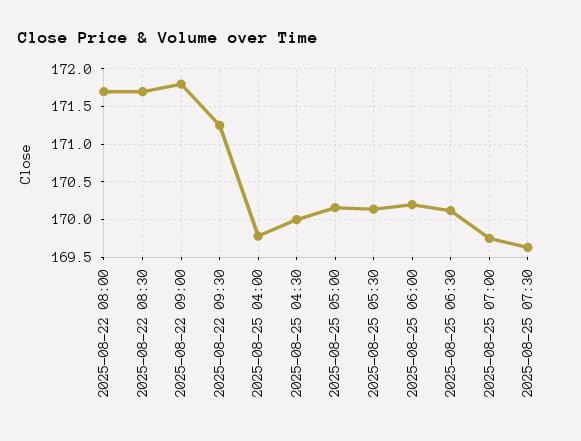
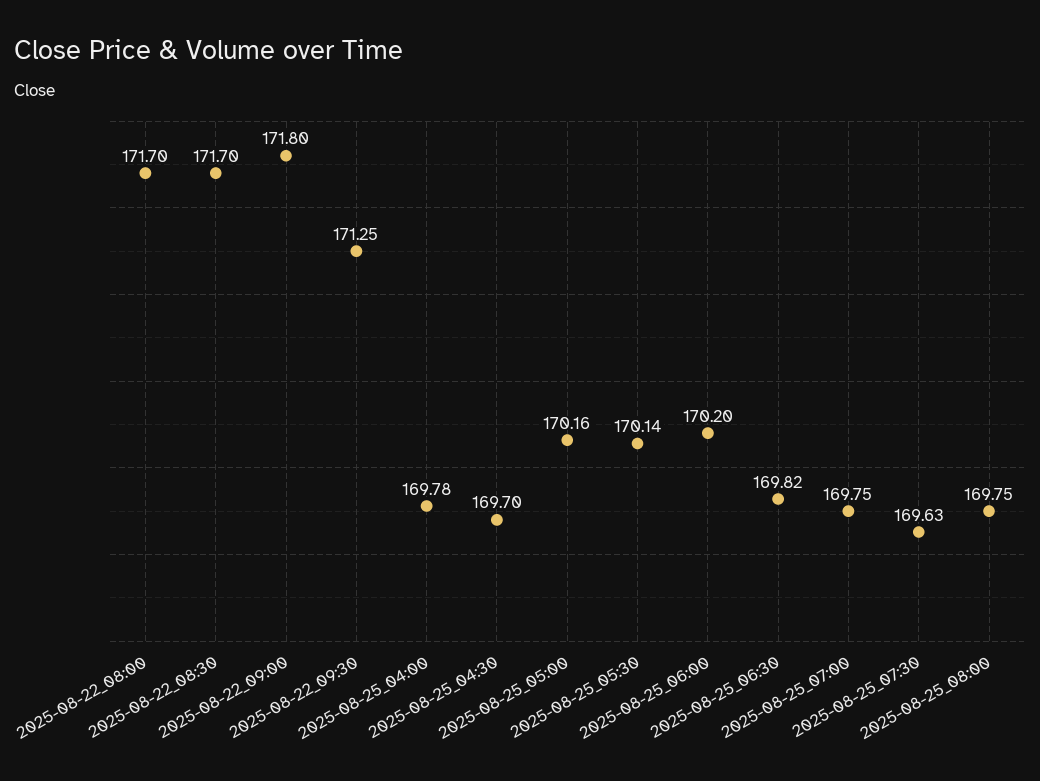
2025-08-25 04:30: 170 -> 169.7
2025-08-25 06:30: 170.1 -> 169.82
2025-08-25_08:00: none -> 169.75

